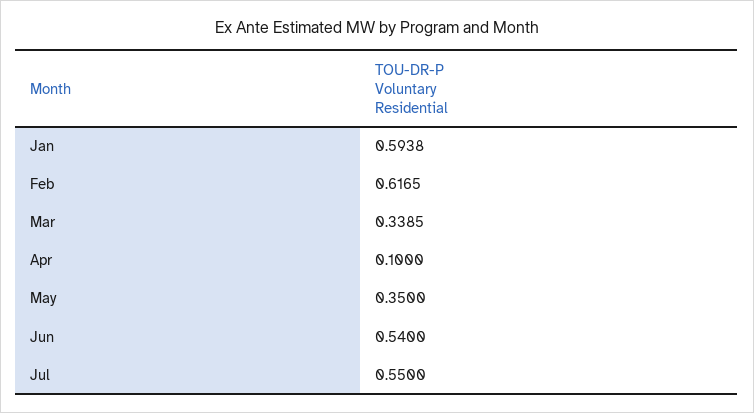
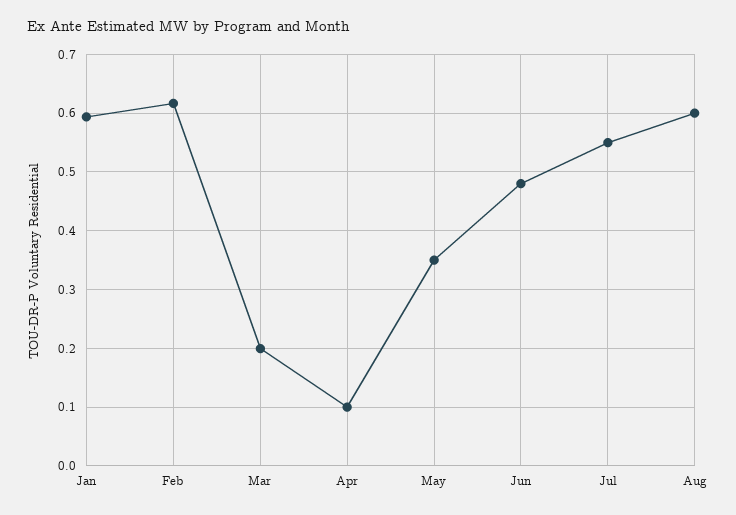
Mar: 0.3385 -> 0.2
Jun: 0.54 -> 0.48
Aug: none -> 0.6

